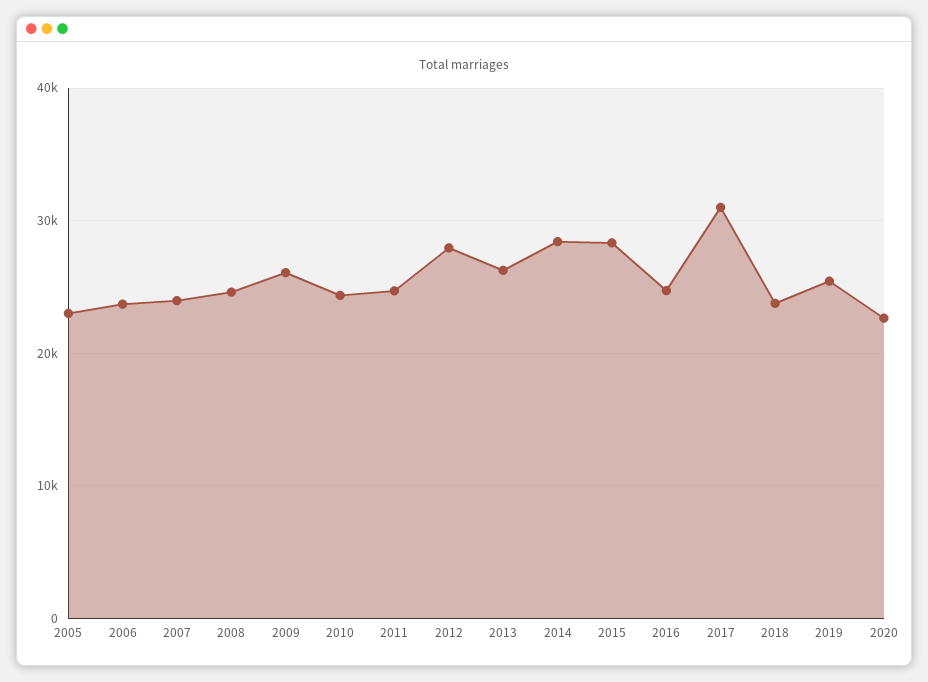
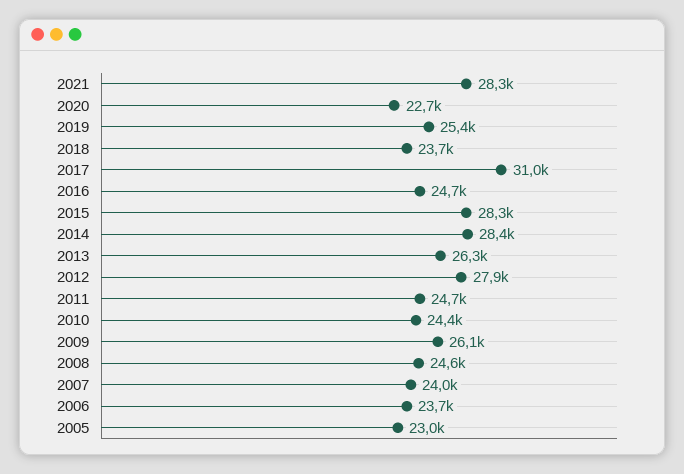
2021: none -> 28300

